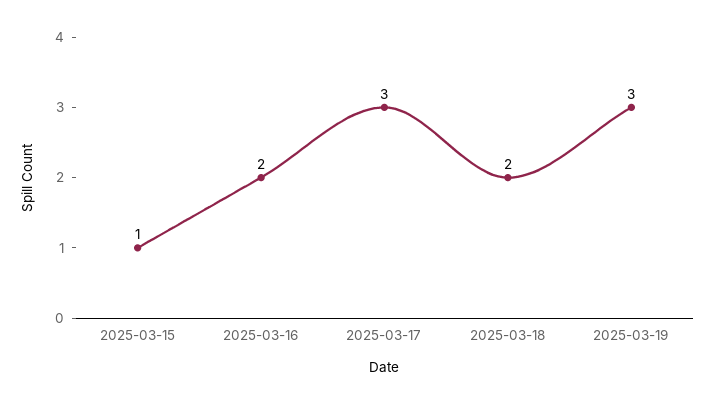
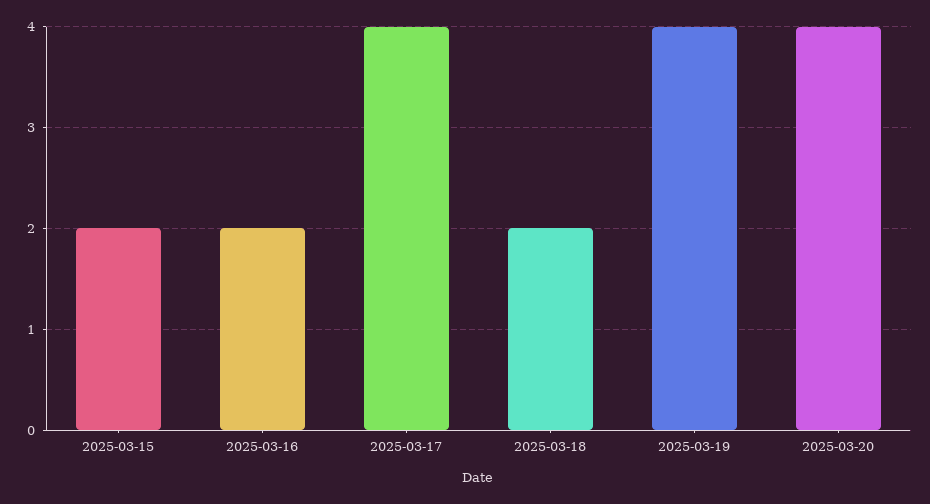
2025-03-15: 1 -> 2
2025-03-17: 3 -> 4
2025-03-19: 3 -> 4
2025-03-20: none -> 4

